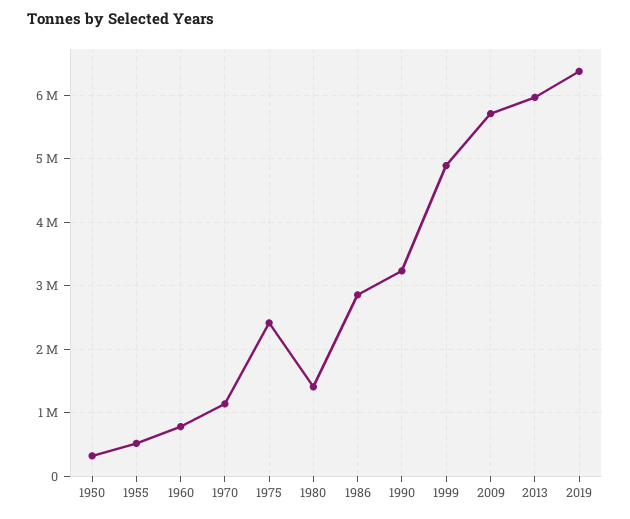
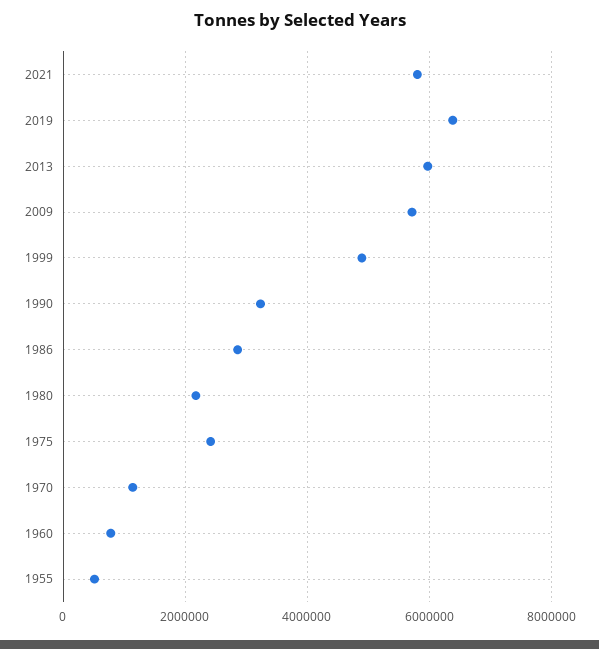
1950: 300000 -> none
1980: 1400000 -> 2200000
2021: none -> 5800000

